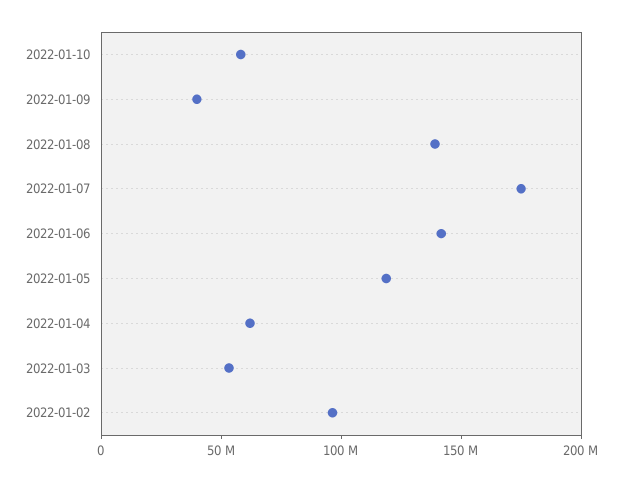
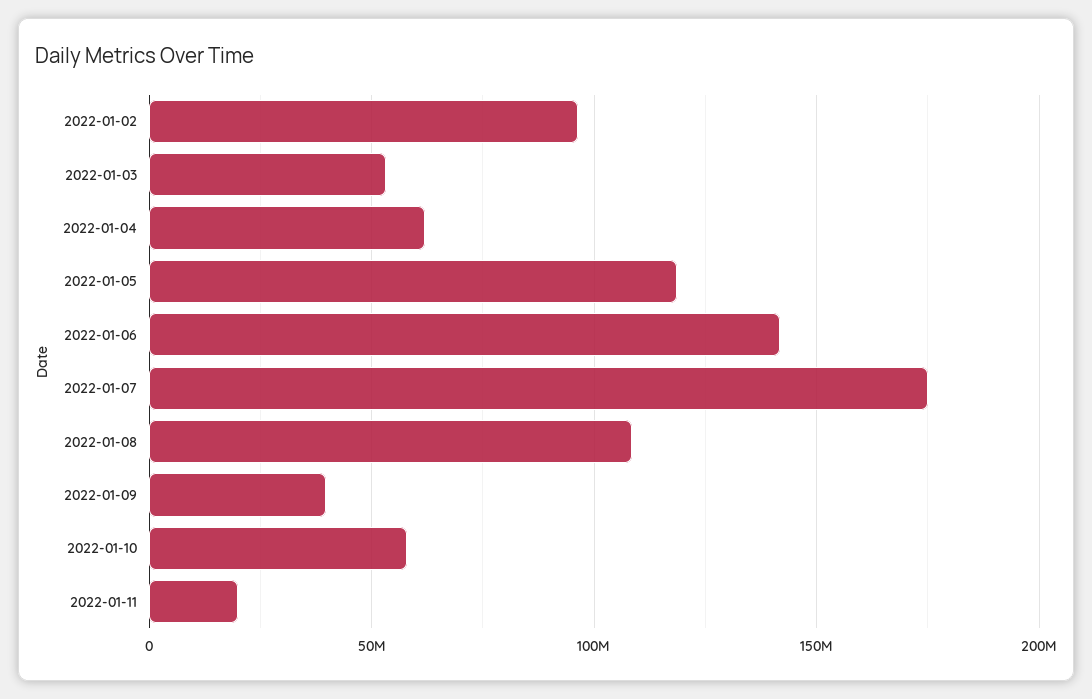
2022-01-08: 140000000 -> 110000000
2022-01-11: none -> 20000000

